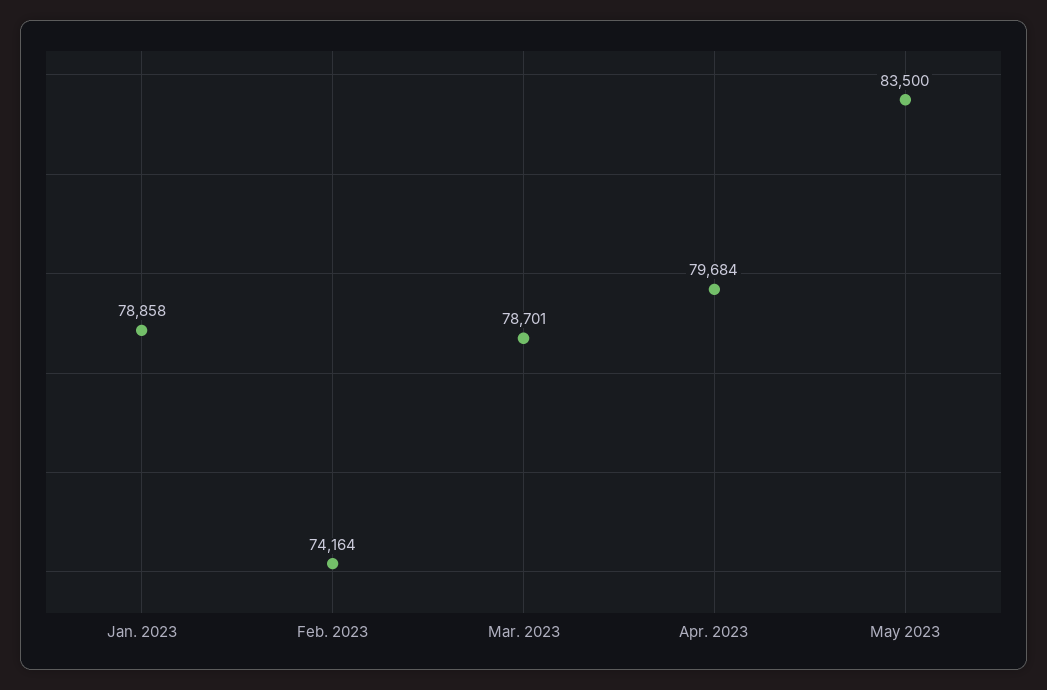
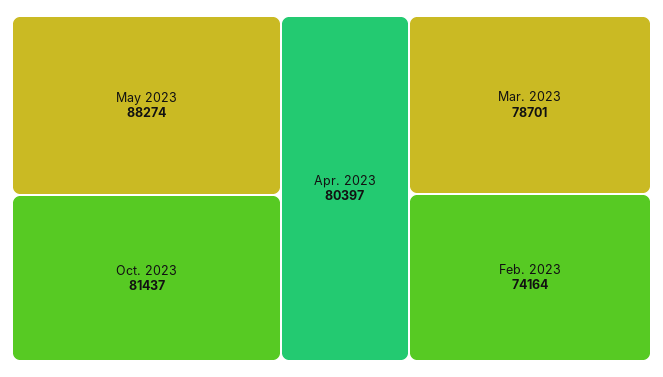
Jan. 2023: 78858 -> none
Apr. 2023: 79684 -> 80397
May 2023: 83500 -> 88274
Oct. 2023: none -> 81437

